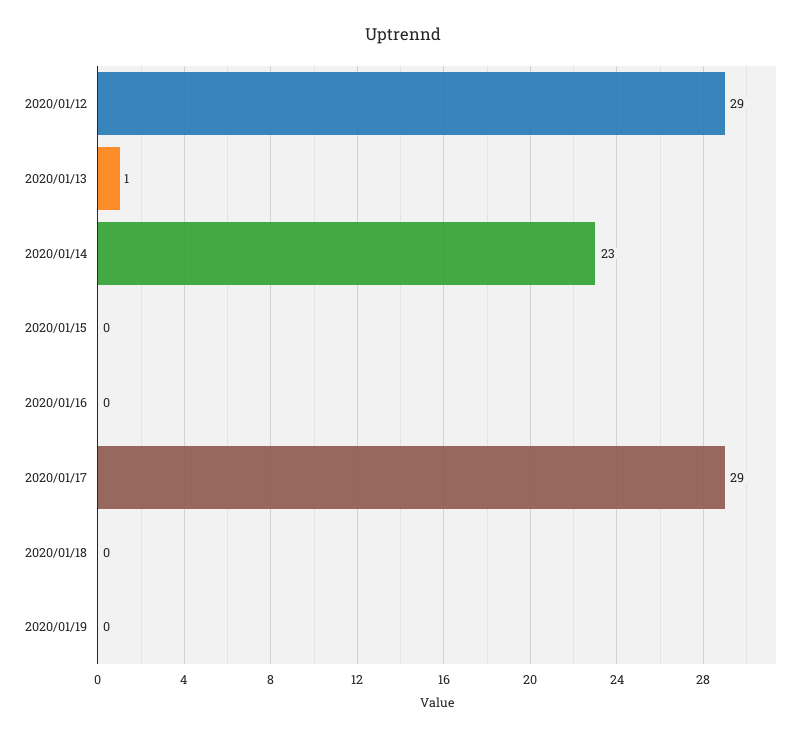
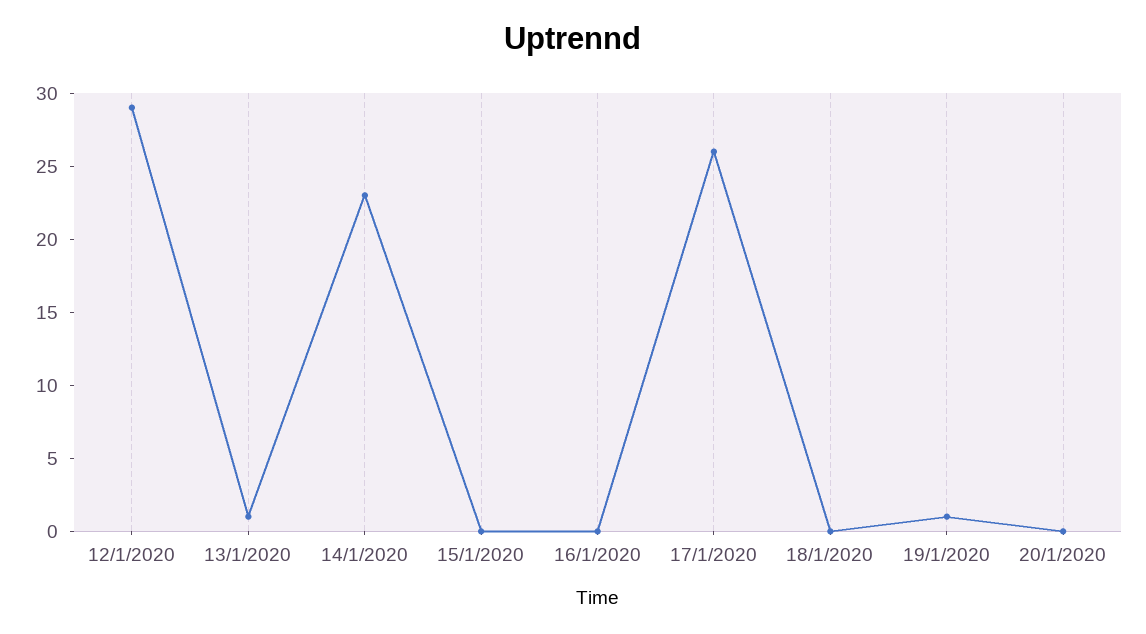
2020/01/17: 29 -> 26
2020/01/19: 0 -> 1
20/1/2020: none -> 0

